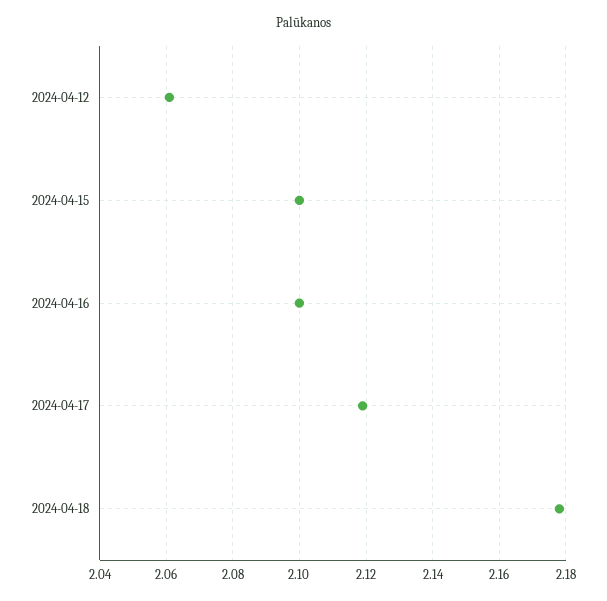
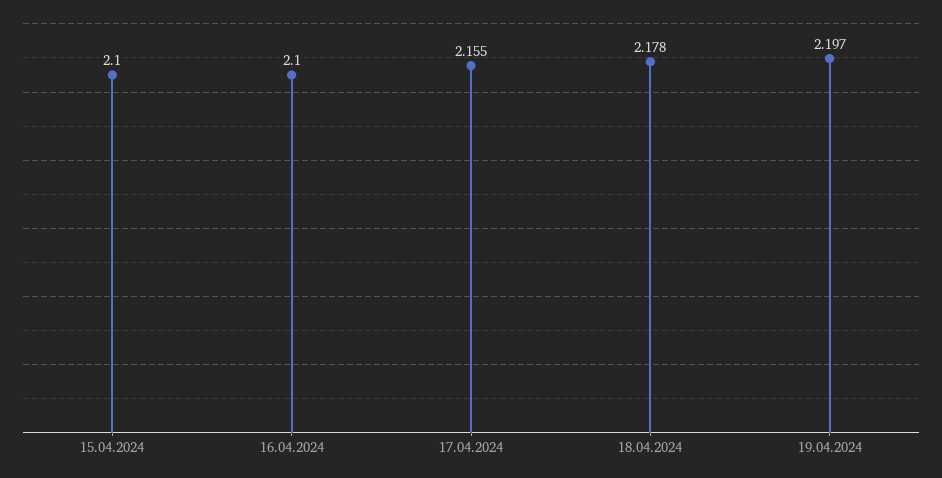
2024-04-12: 2.06 -> none
2024-04-17: 2.12 -> 2.155
19.04.2024: none -> 2.197

